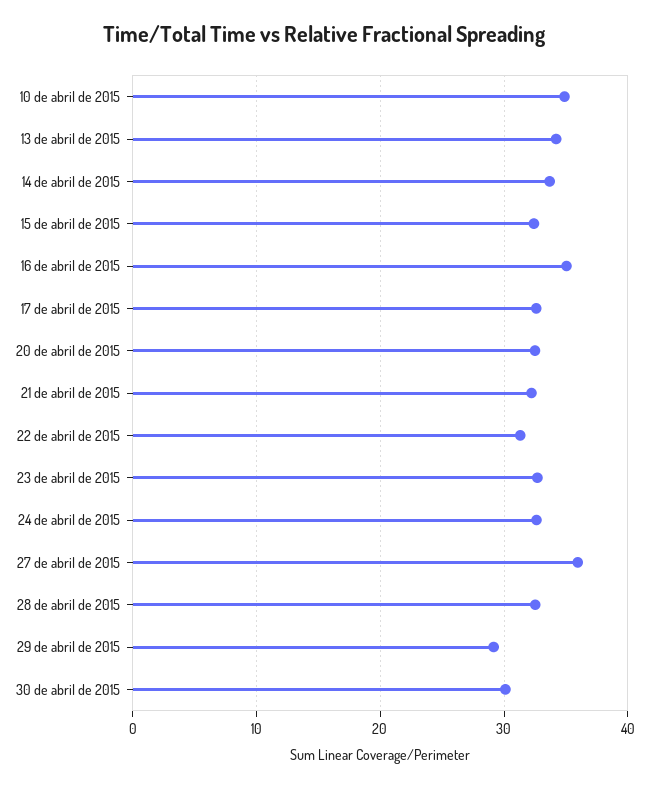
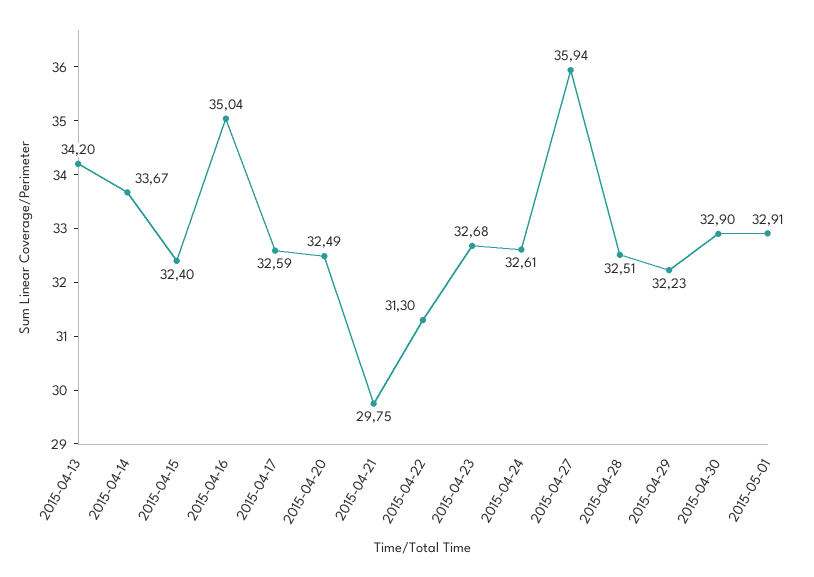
10 de abril de 2015: 35 -> none
21 de abril de 2015: 32 -> 29.75
29 de abril de 2015: 29 -> 32.23
30 de abril de 2015: 30 -> 32.9
2015-05-01: none -> 32.91

